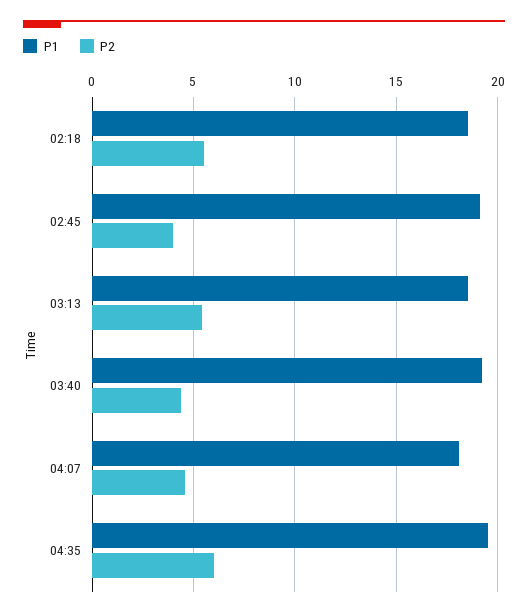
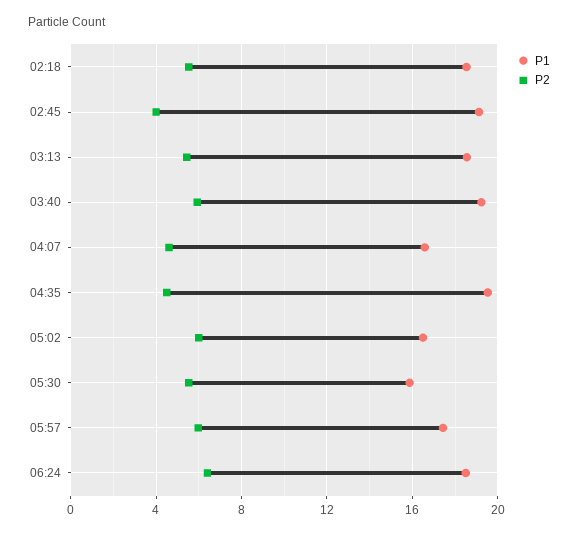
P2, 03:40: 4.5 -> 6
P1, 04:07: 18 -> 16.5
P2, 04:35: 6 -> 4.5
P1, 05:02: none -> 16.5
P2, 05:02: none -> 6
P1, 05:30: none -> 16
P2, 05:30: none -> 5.5
P1, 05:57: none -> 17.5
P2, 05:57: none -> 6
P1, 06:24: none -> 18.5
P2, 06:24: none -> 6.5

